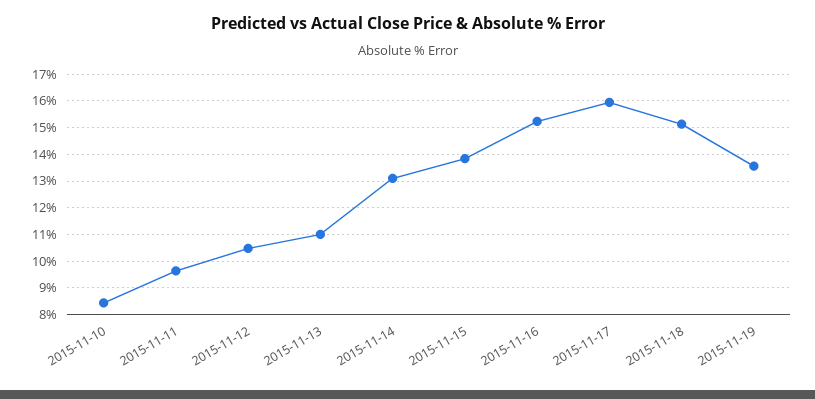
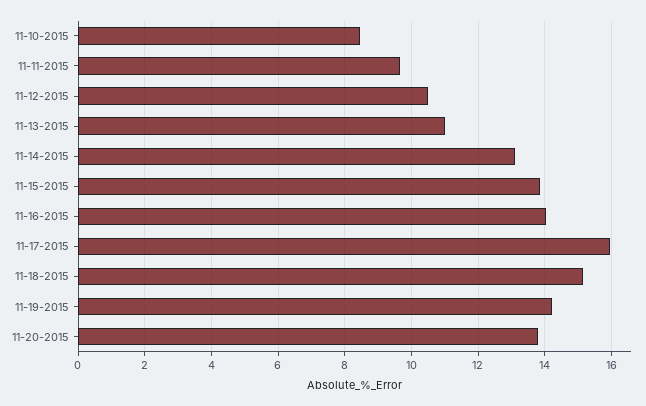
2015-11-16: 15.25 -> 14
2015-11-19: 13.5 -> 14.2
11-20-2015: none -> 13.8

